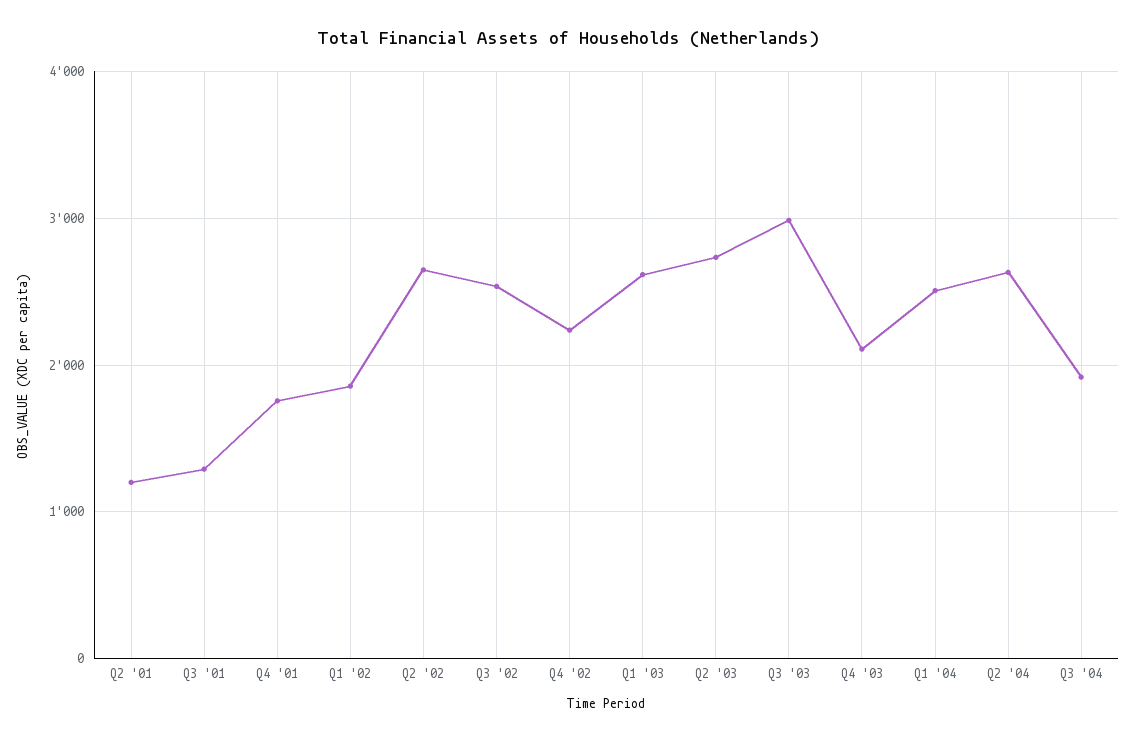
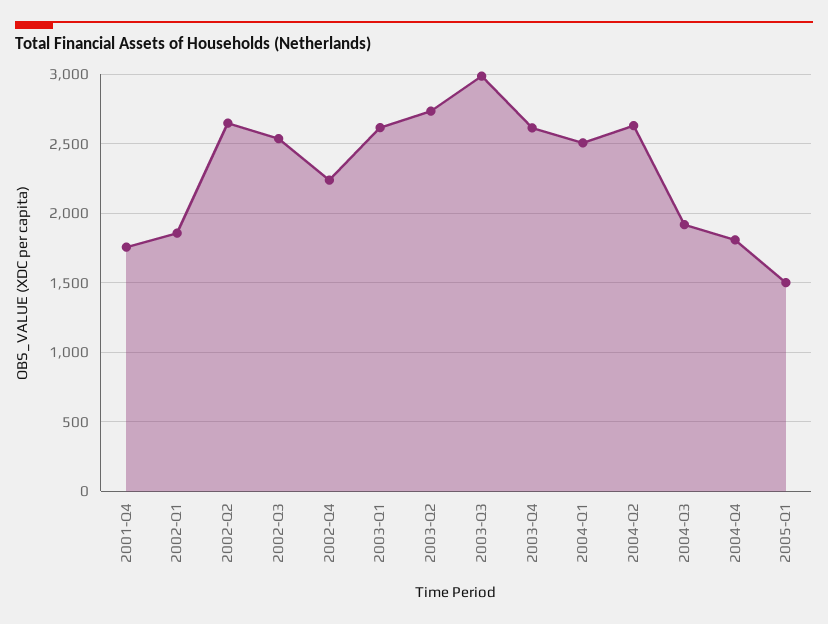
Q2 '01: 1200 -> none
Q3 '01: 1300 -> none
Q4 '03: 2100 -> 2600
2004-Q4: none -> 1800
2005-Q1: none -> 1500

